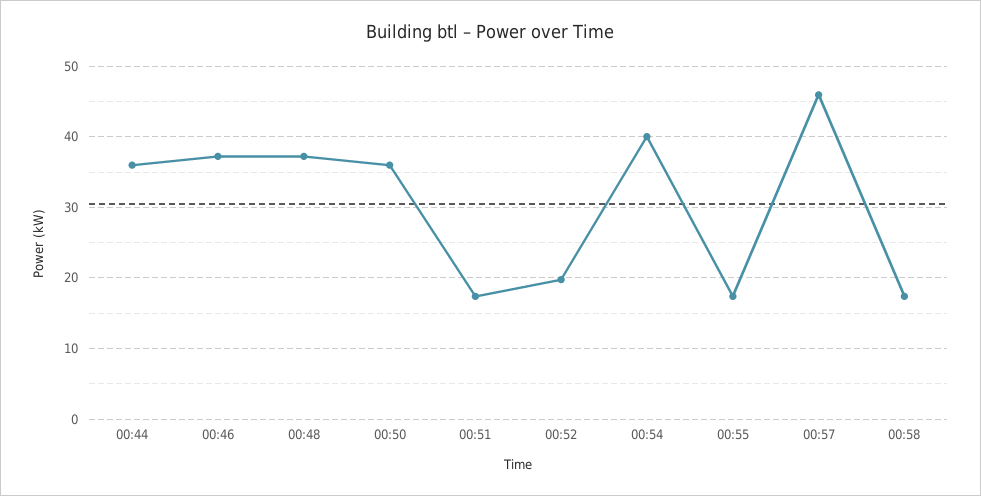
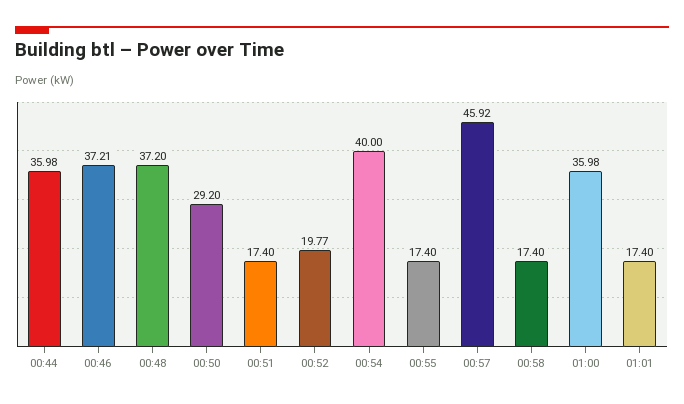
00:50: 36 -> 29.2
01:00: none -> 35.98
01:01: none -> 17.4

